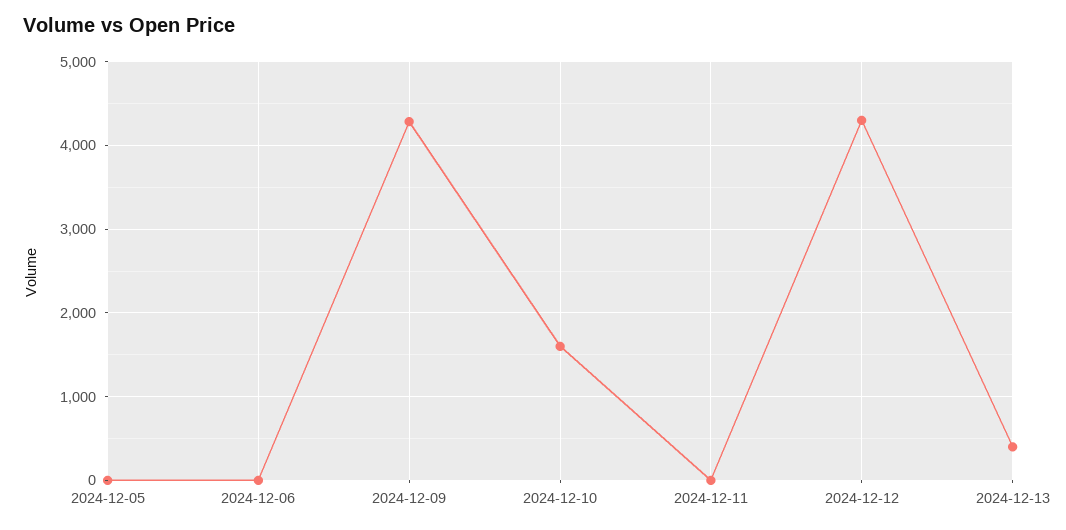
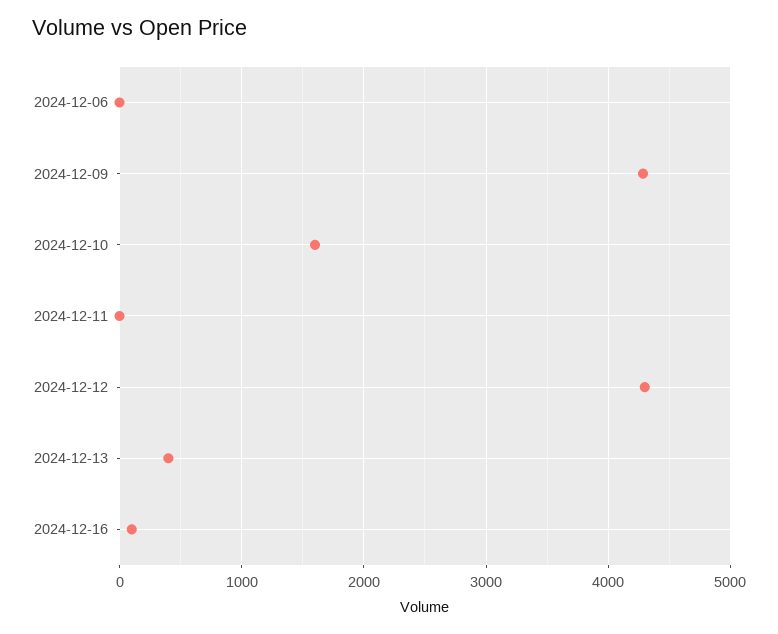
2024-12-05: 0 -> none
2024-12-16: none -> 100

